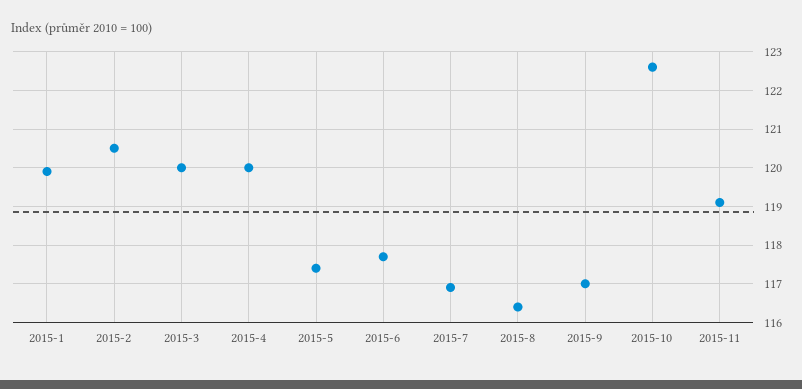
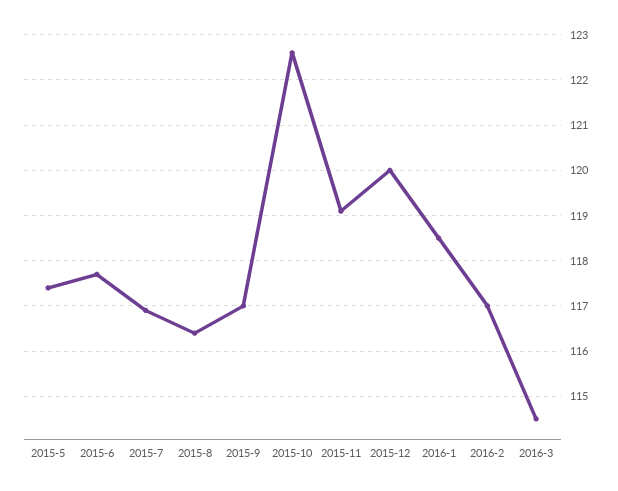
2015-1: 120 -> none
2015-2: 120.5 -> none
2015-3: 120 -> none
2015-4: 120 -> none
2015-12: none -> 120
2016-1: none -> 118.5
2016-2: none -> 117
2016-3: none -> 114.5

